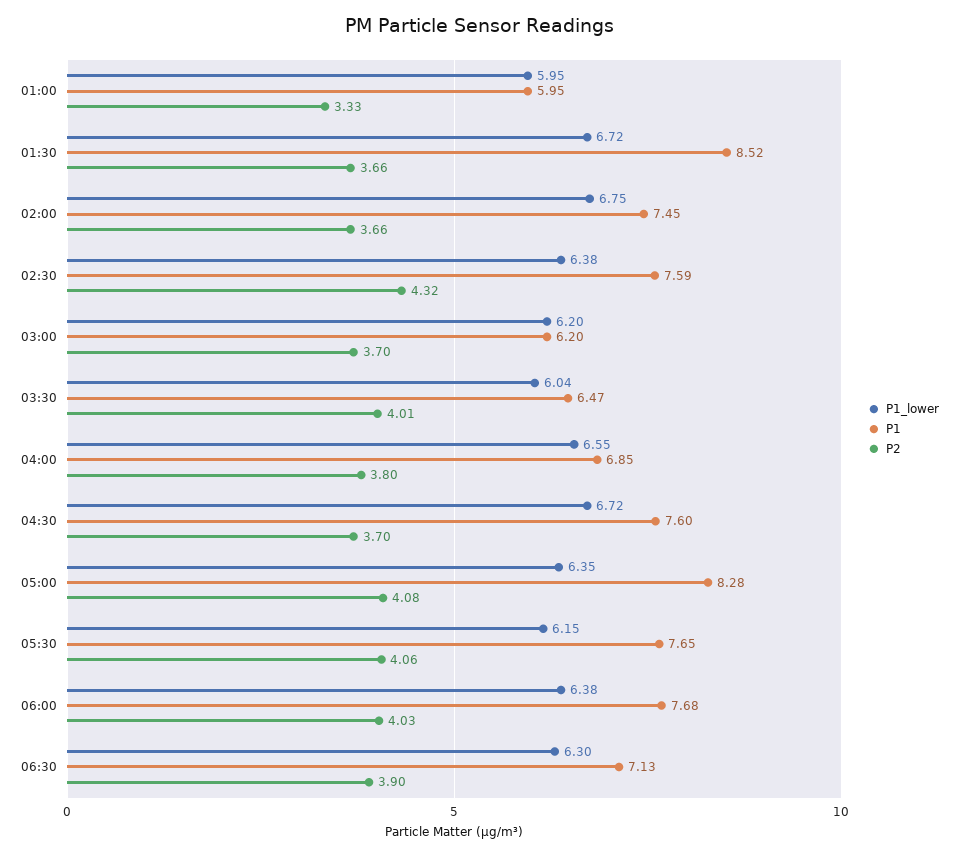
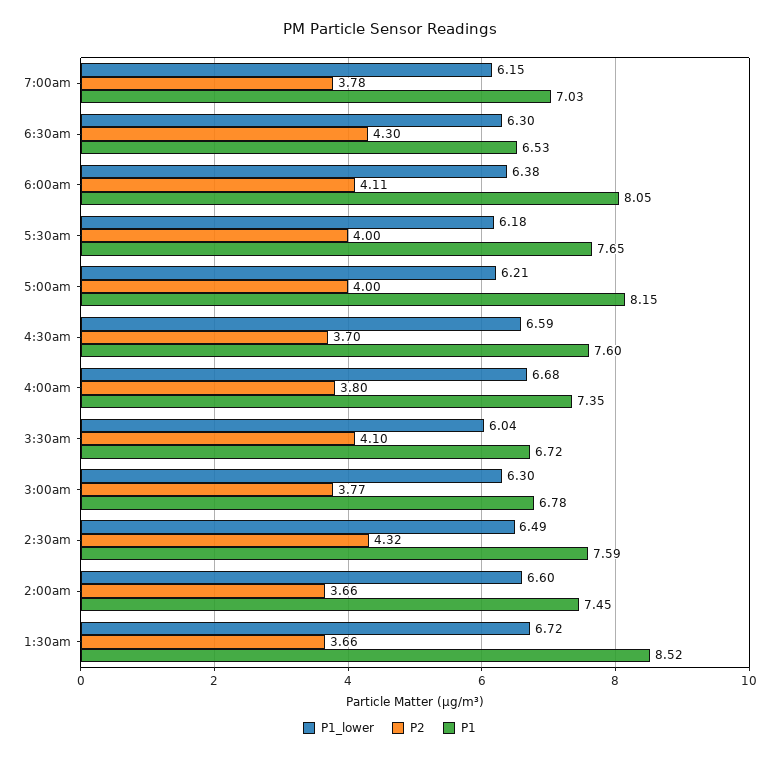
P1_lower, 01:00: 5.95 -> none
P1, 01:00: 5.95 -> none
P2, 01:00: 3.33 -> none
P1_lower, 02:00: 6.75 -> 6.6
P1_lower, 02:30: 6.38 -> 6.49
P1_lower, 03:00: 6.2 -> 6.3
P1, 03:00: 6.2 -> 6.78
P2, 03:00: 3.7 -> 3.77
P1, 03:30: 6.47 -> 6.72
P2, 03:30: 4.01 -> 4.1
P1_lower, 04:00: 6.55 -> 6.68
P1, 04:00: 6.85 -> 7.35
P1_lower, 04:30: 6.72 -> 6.59
P1_lower, 05:00: 6.35 -> 6.21
P1, 05:00: 8.28 -> 8.15
P2, 05:00: 4.08 -> 4
P1_lower, 05:30: 6.15 -> 6.18
P2, 05:30: 4.06 -> 4
P1, 06:00: 7.68 -> 8.05
P2, 06:00: 4.03 -> 4.11
P1, 06:30: 7.13 -> 6.53
P2, 06:30: 3.9 -> 4.3
P1_lower, 7:00am: none -> 6.15
P2, 7:00am: none -> 3.78
P1, 7:00am: none -> 7.03

